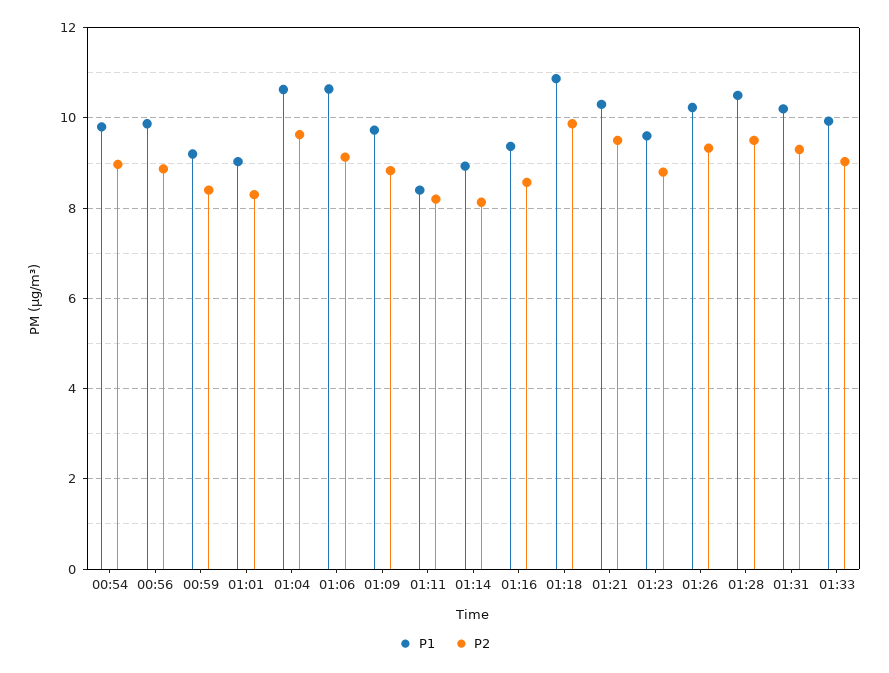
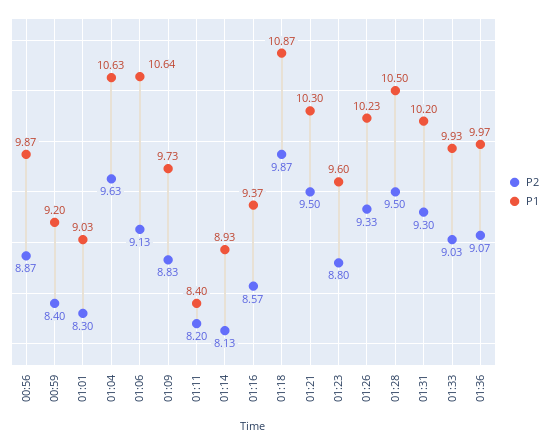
P1, 00:54: 9.8 -> none
P2, 00:54: 9 -> none
P2, 01:36: none -> 9.07
P1, 01:36: none -> 9.97

